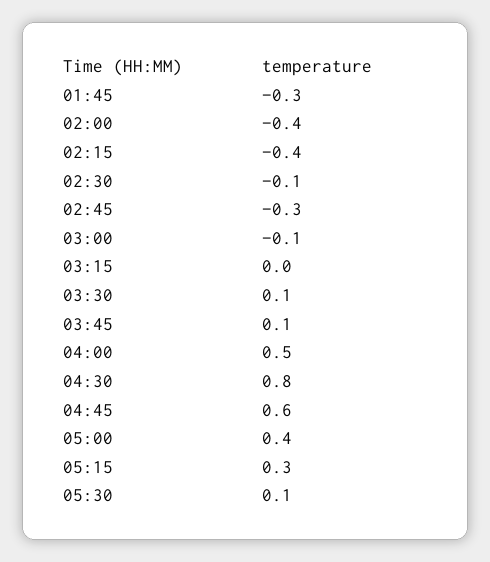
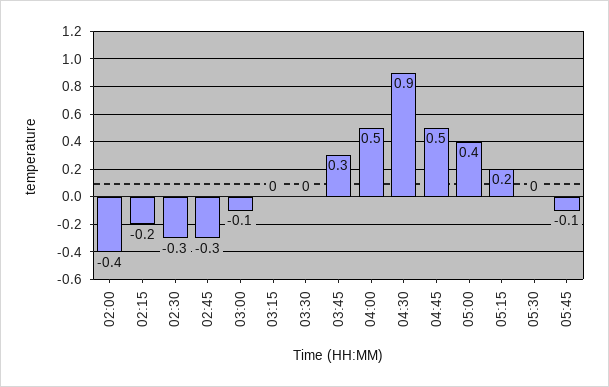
01:45: -0.3 -> none
02:15: -0.4 -> -0.2
02:30: -0.1 -> -0.3
03:30: 0.1 -> 0
03:45: 0.1 -> 0.3
04:30: 0.8 -> 0.9
04:45: 0.6 -> 0.5
05:15: 0.3 -> 0.2
05:30: 0.1 -> 0
05:45: none -> -0.1

